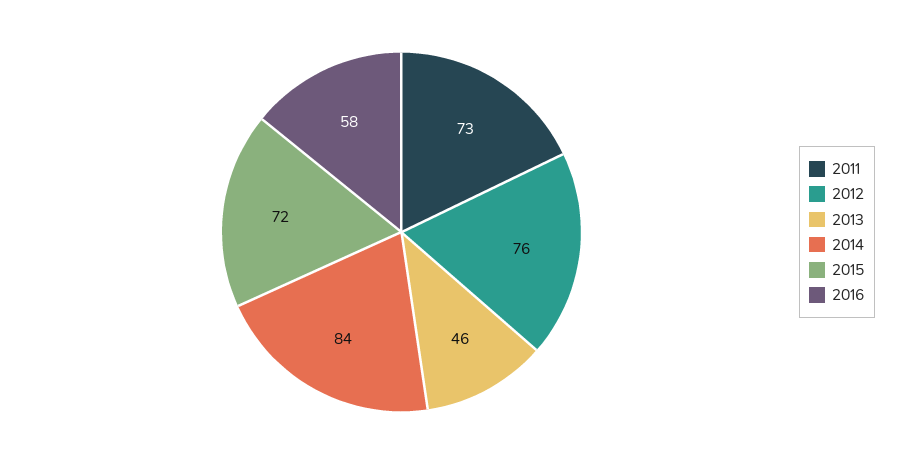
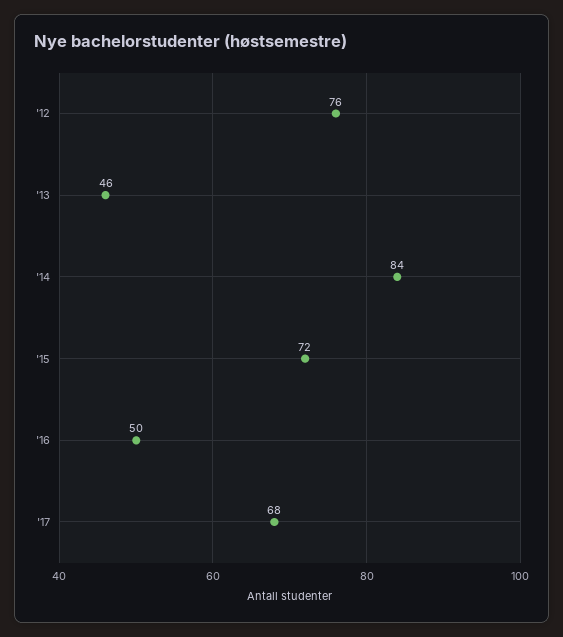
2011: 73 -> none
2016: 58 -> 50
'17: none -> 68

